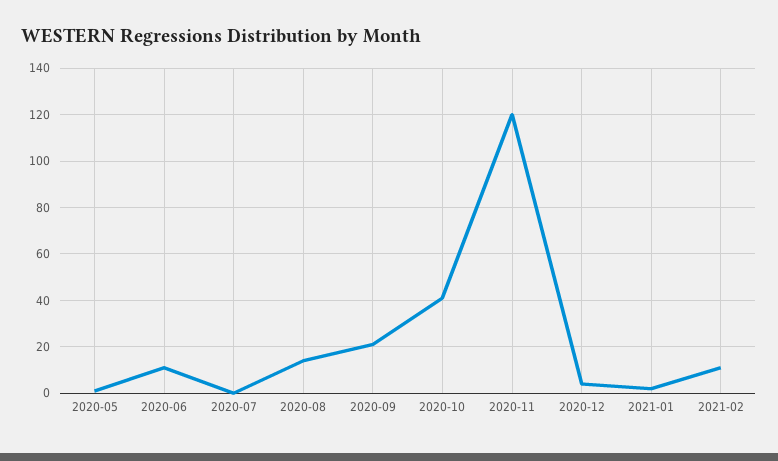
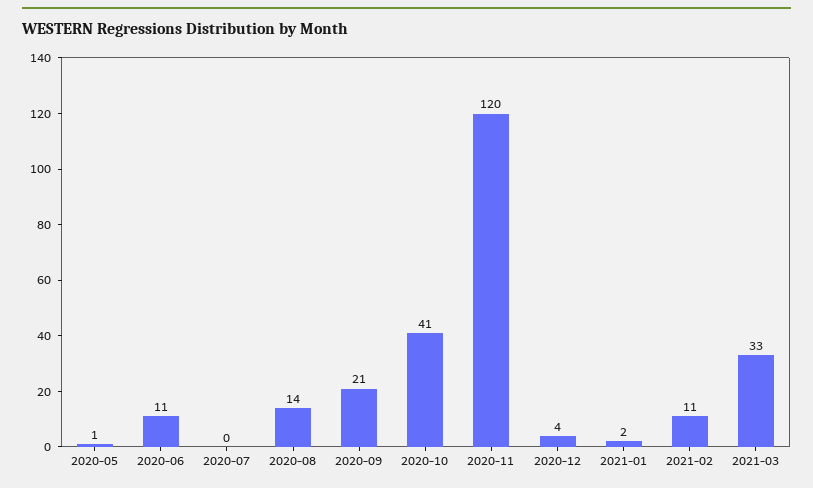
2021-03: none -> 33

